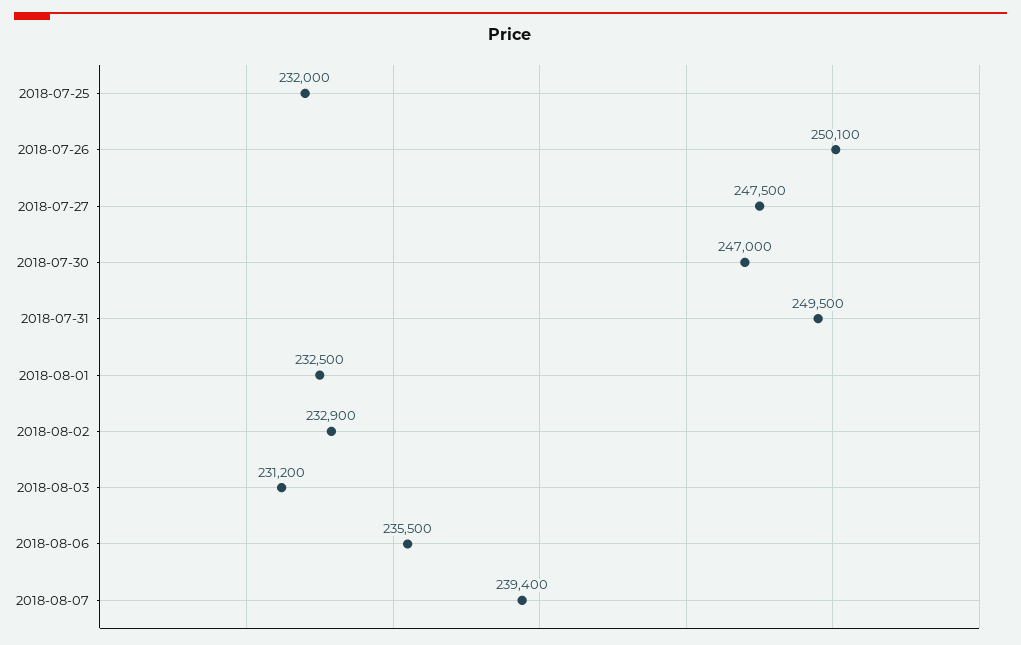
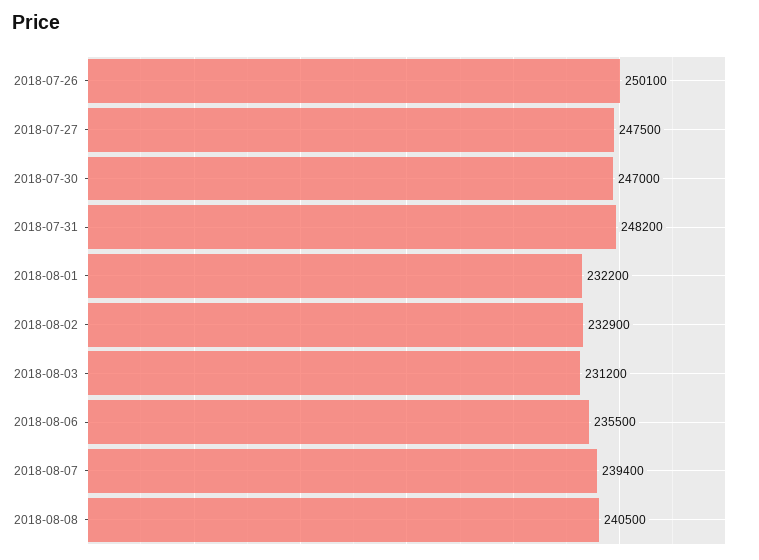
2018-07-25: 232000 -> none
2018-07-31: 249500 -> 248200
2018-08-01: 232500 -> 232200
2018-08-08: none -> 240500

